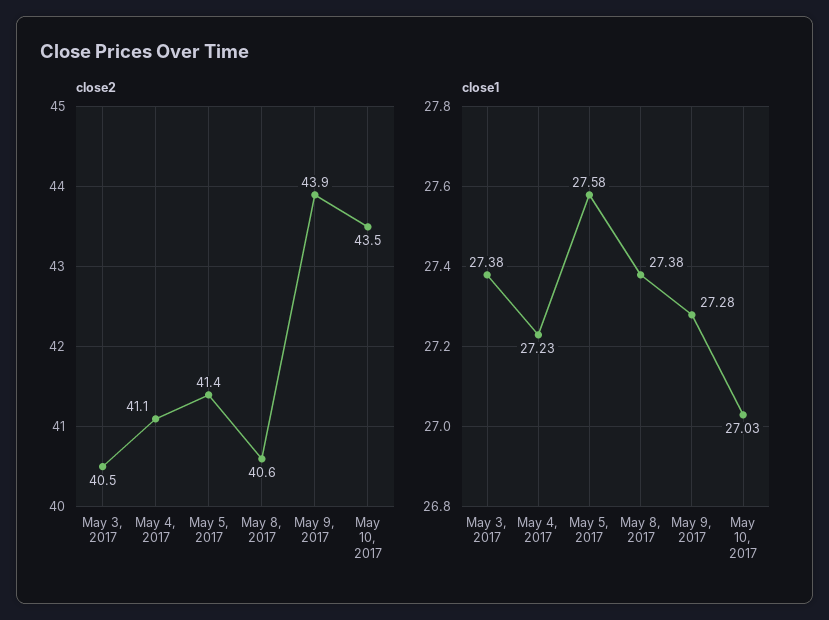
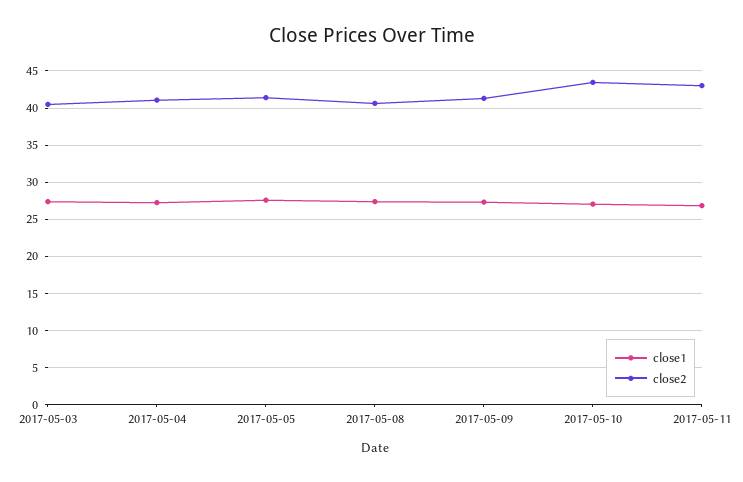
close2, May 9, 2017: 43.9 -> 41
close1, 2017-05-11: none -> 27
close2, 2017-05-11: none -> 43

